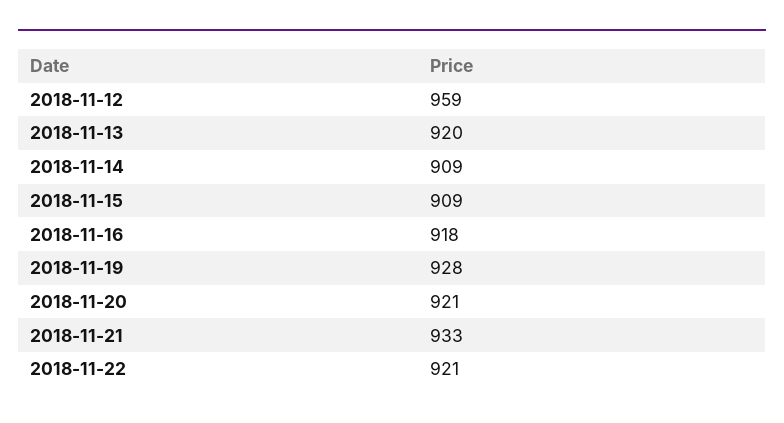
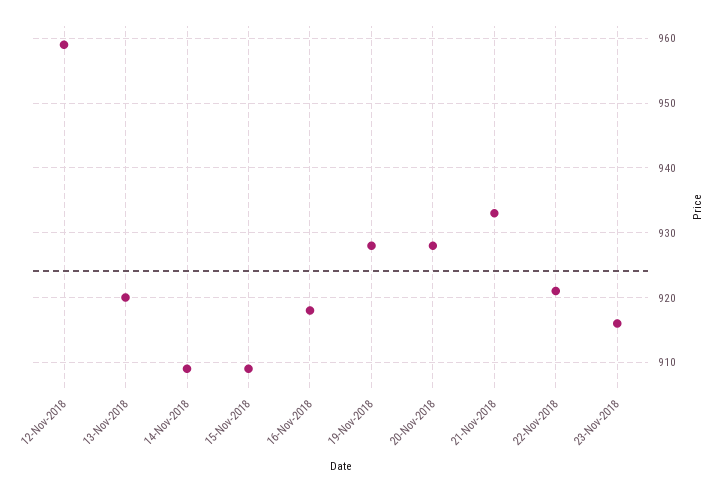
2018-11-20: 921 -> 928
23-Nov-2018: none -> 916

